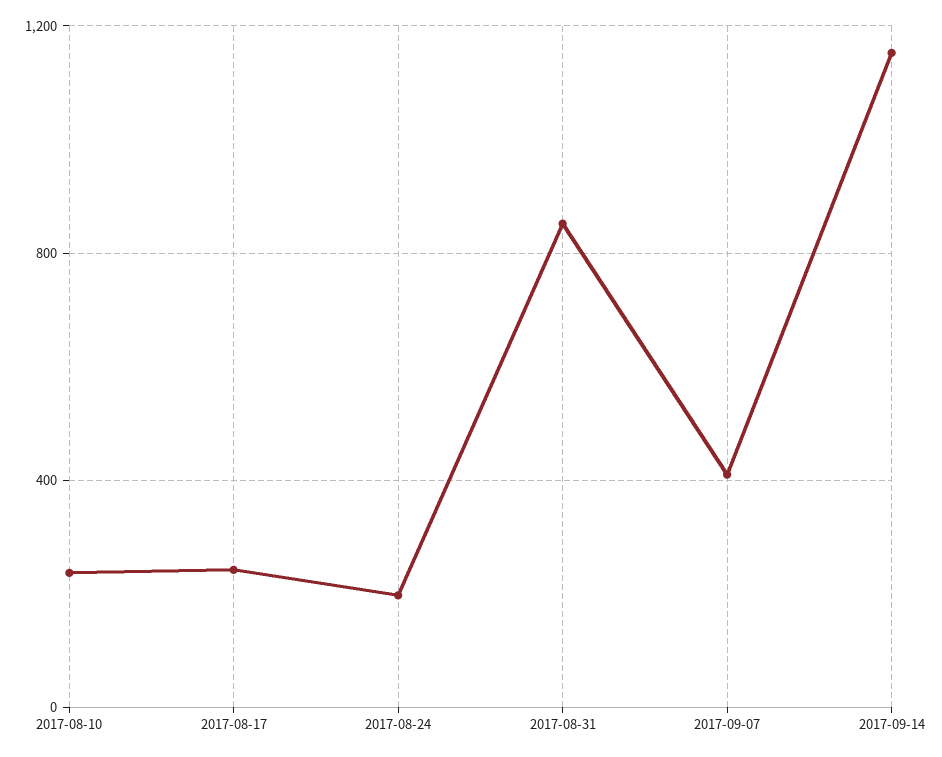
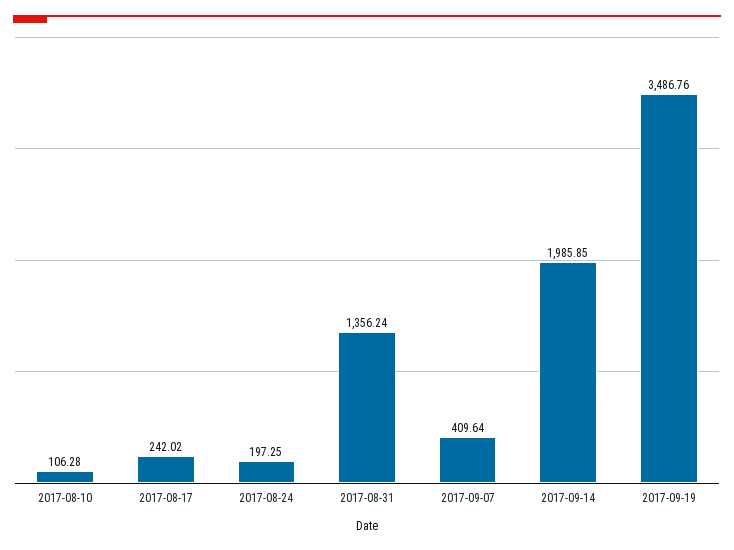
2017-08-10: 250 -> 106.28
2017-08-31: 850 -> 1356.24
2017-09-14: 1150 -> 1985.85
2017-09-19: none -> 3486.76

